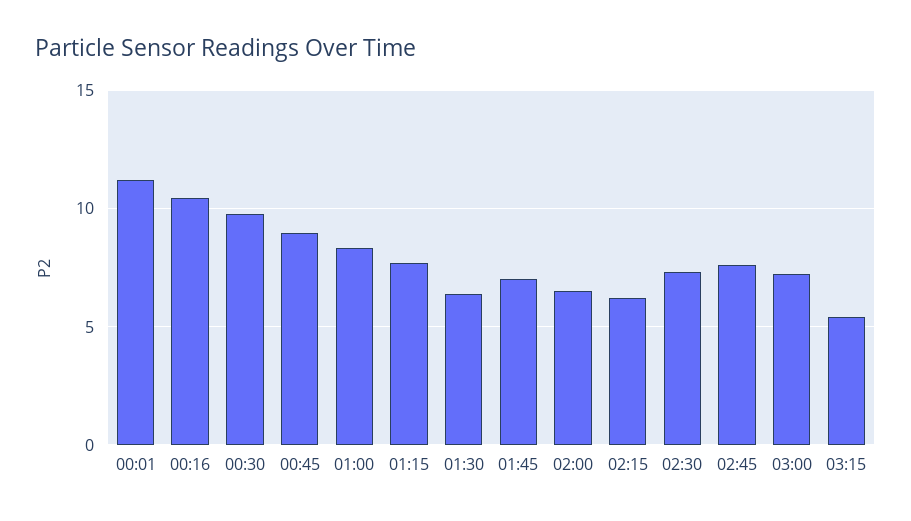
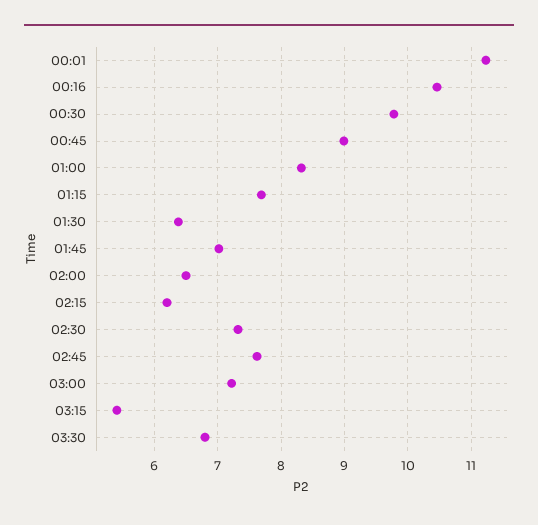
03:30: none -> 6.8

